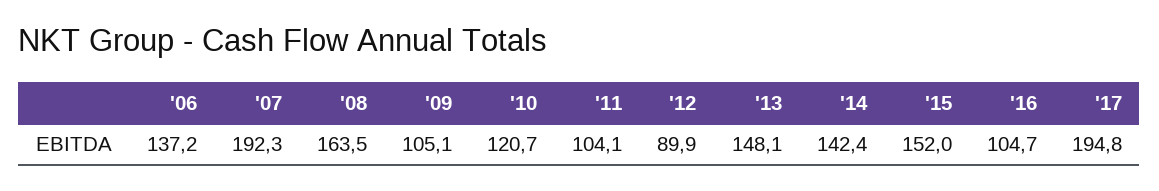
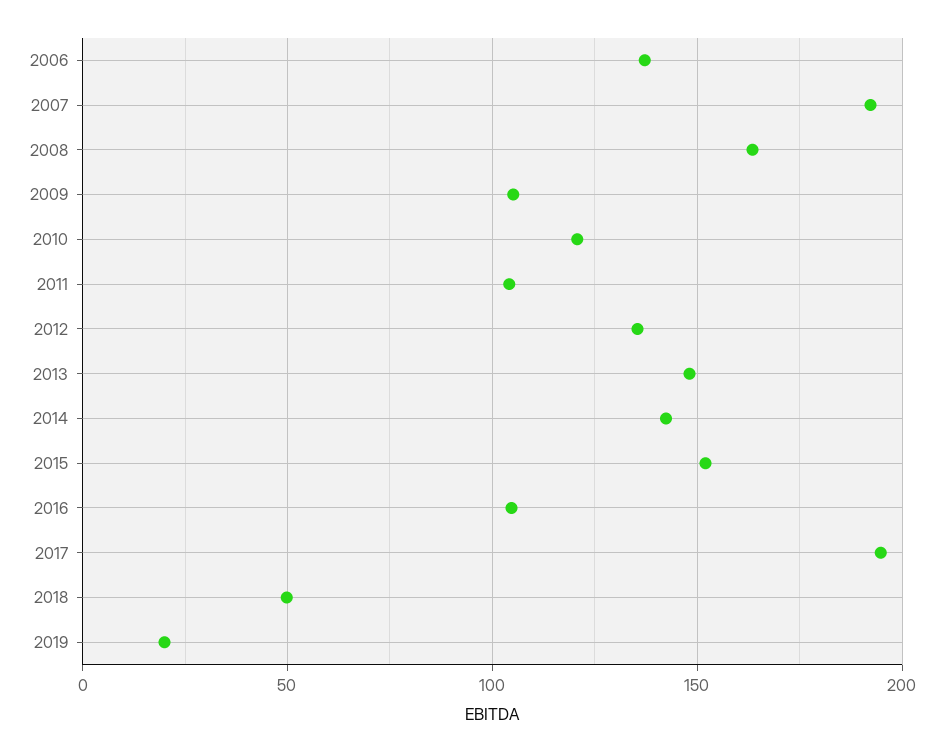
'12: 89.9 -> 135
2018: none -> 50
2019: none -> 20

